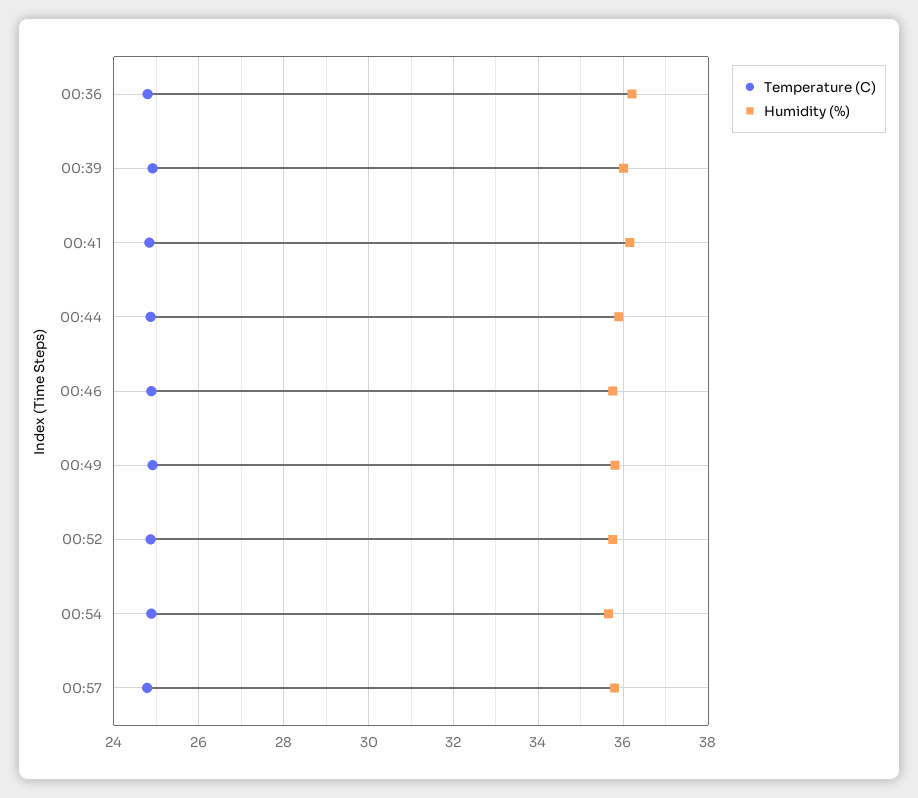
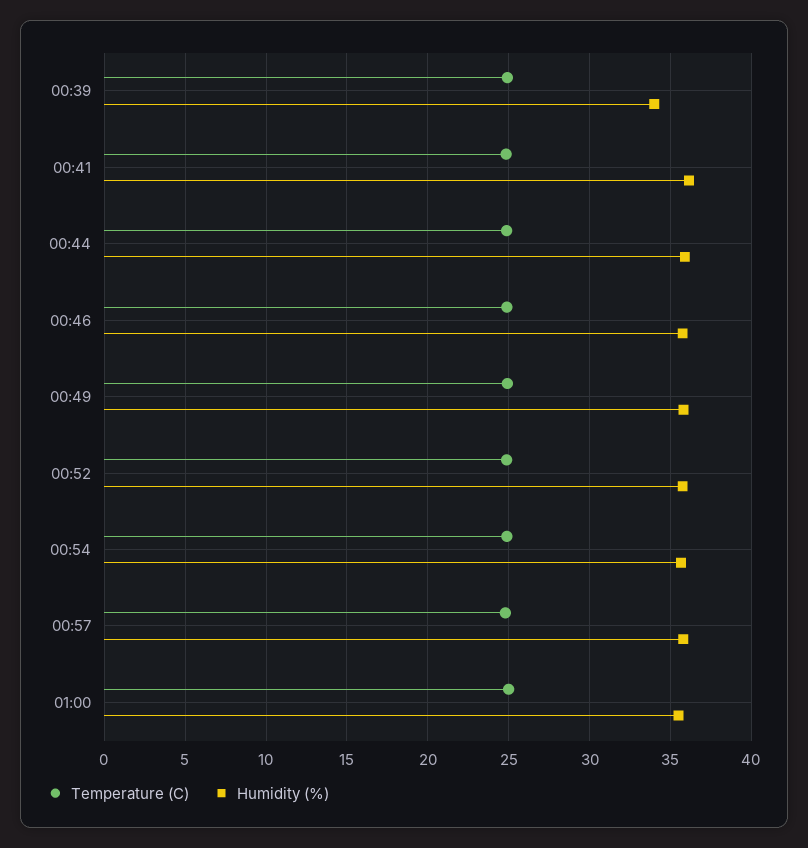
Temperature (C), 00:36: 24.8 -> none
Humidity (%), 00:36: 36.2 -> none
Humidity (%), 00:39: 36 -> 34
Temperature (C), 01:00: none -> 25
Humidity (%), 01:00: none -> 35.5

